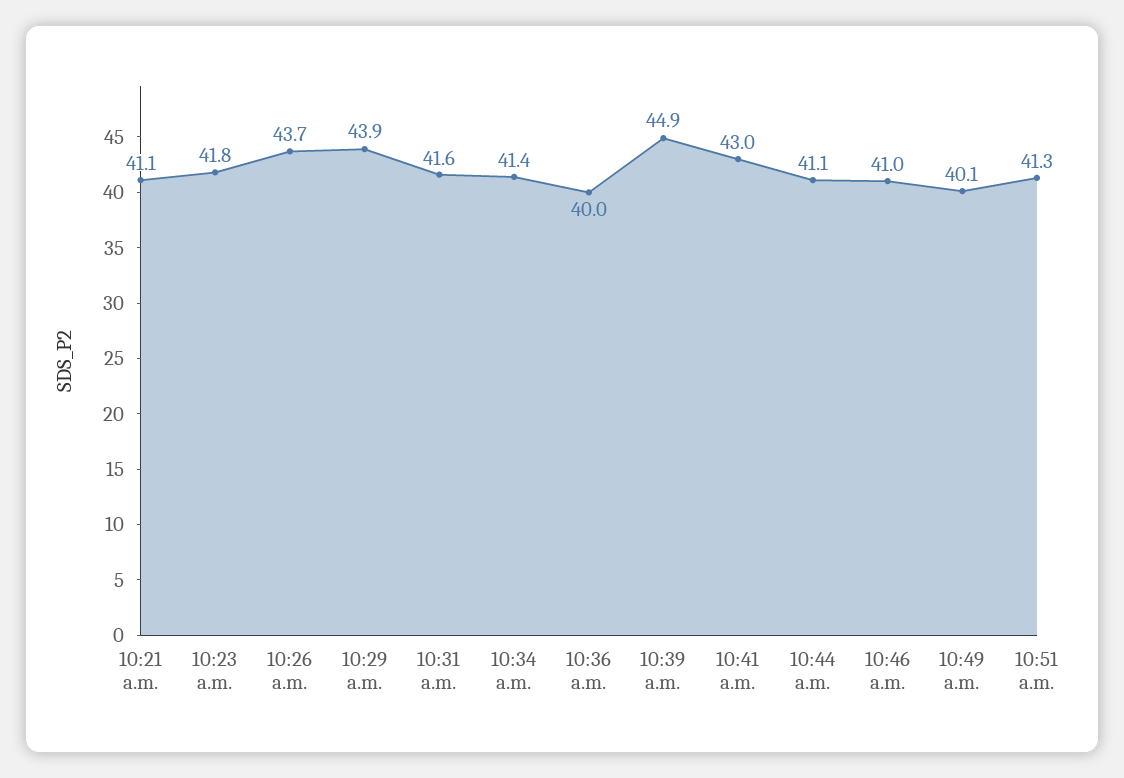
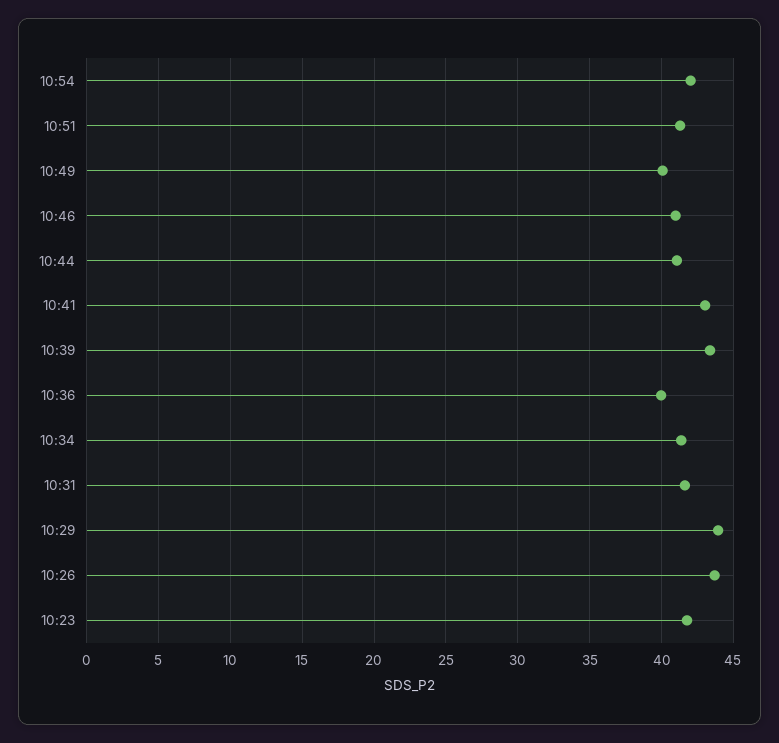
10:21 a.m.: 41.1 -> none
10:39 a.m.: 44.9 -> 43.5
10:54: none -> 42

